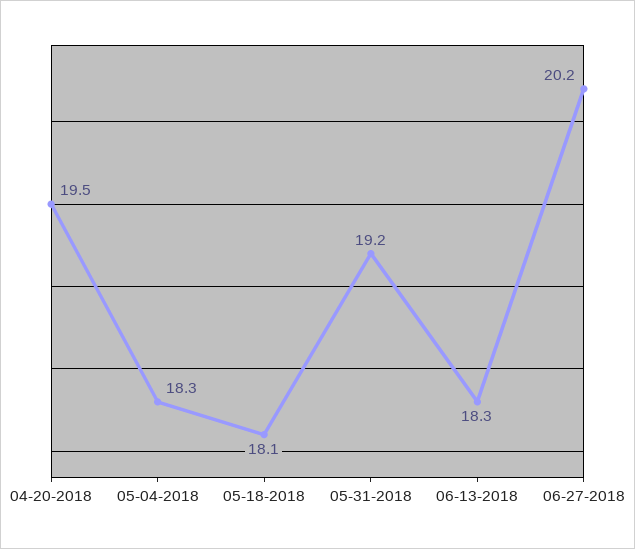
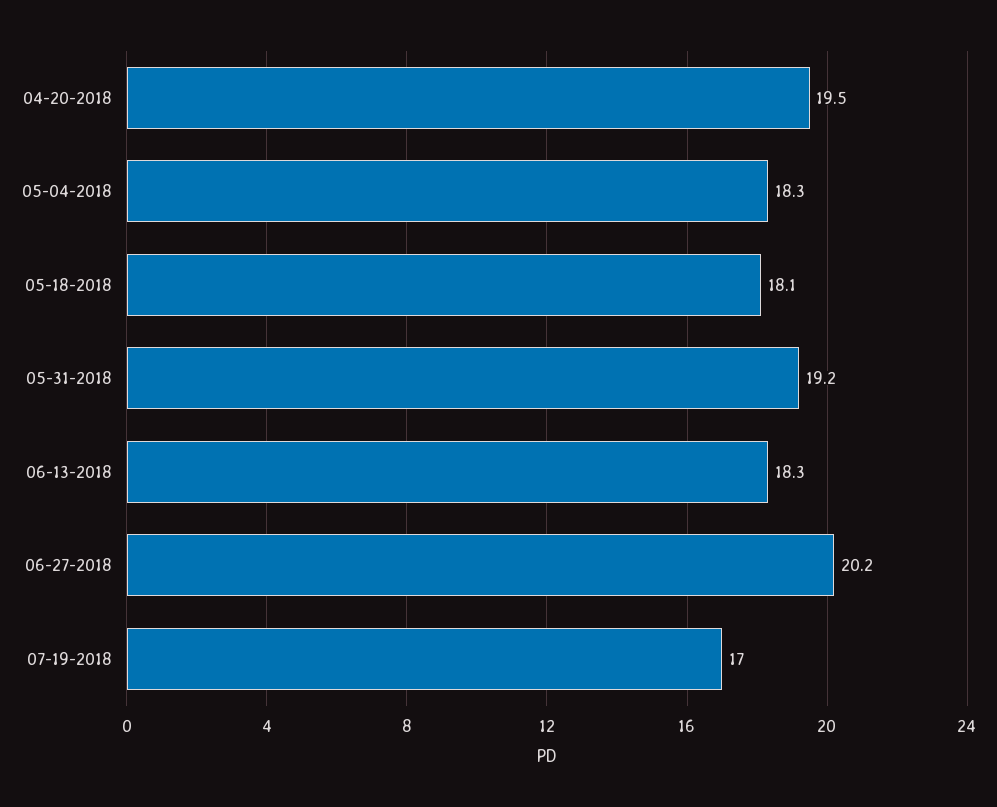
07-19-2018: none -> 17

